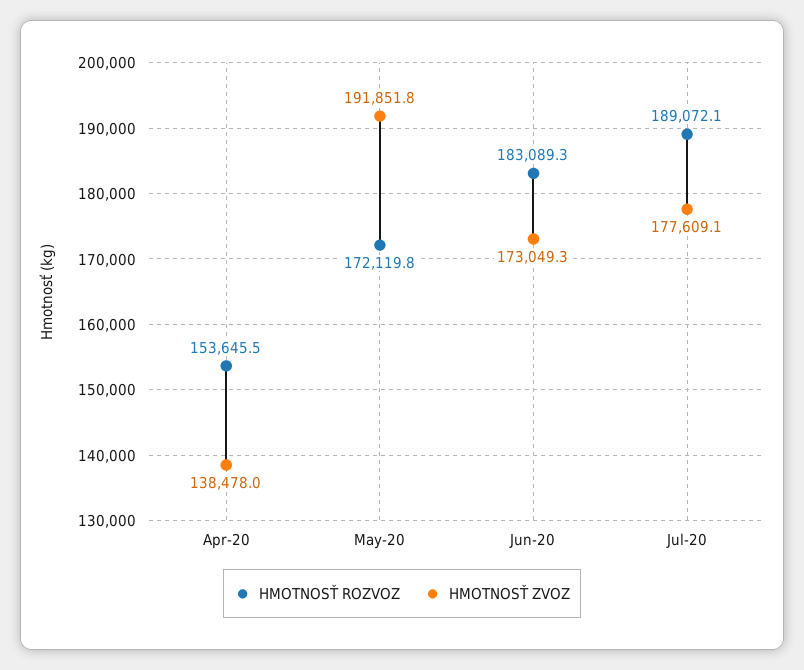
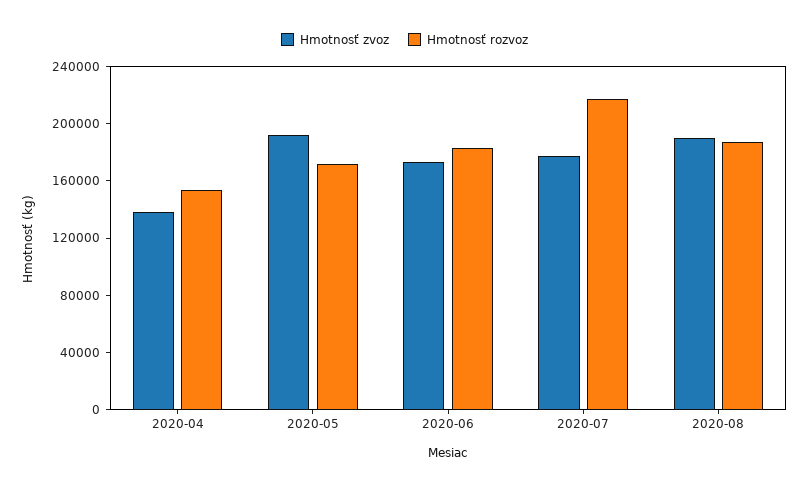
HMOTNOSŤ ROZVOZ, Jul-20: 189072.1 -> 220000
HMOTNOSŤ ZVOZ, 2020-08: none -> 190000
HMOTNOSŤ ROZVOZ, 2020-08: none -> 190000

